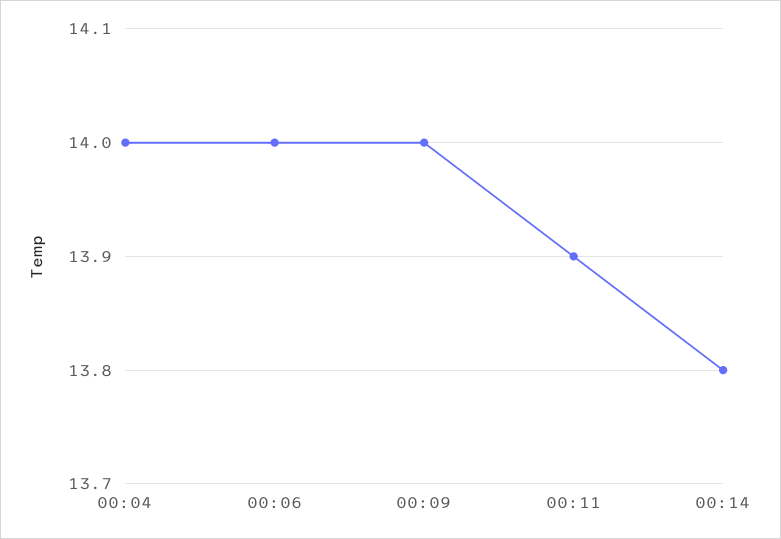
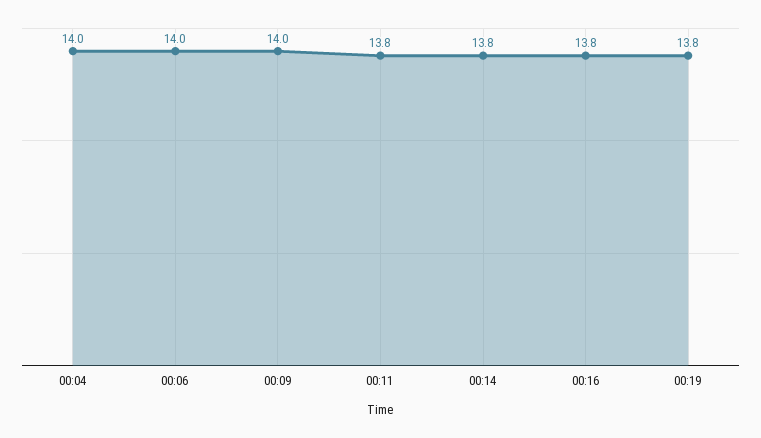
00:11: 13.9 -> 13.8
00:16: none -> 13.8
00:19: none -> 13.8

